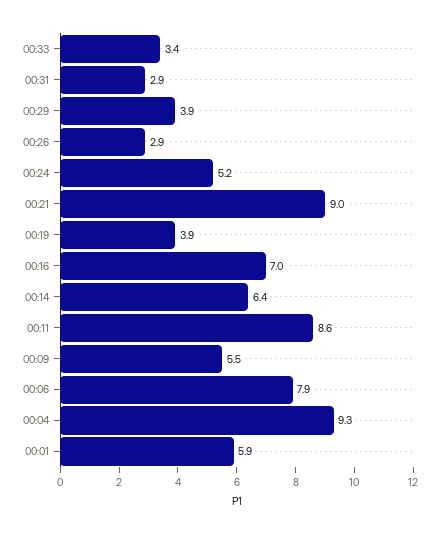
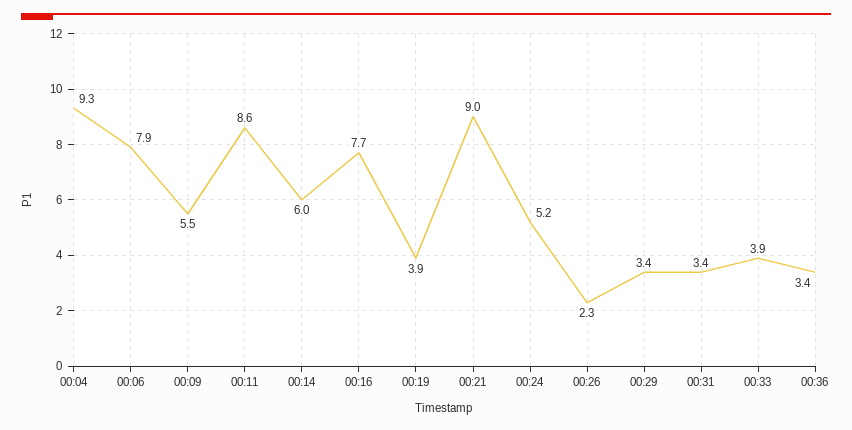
00:33: 3.4 -> 3.9
00:31: 2.9 -> 3.4
00:29: 3.9 -> 3.4
00:26: 2.9 -> 2.3
00:16: 7 -> 7.7
00:14: 6.4 -> 6
00:01: 5.9 -> none
00:36: none -> 3.4

